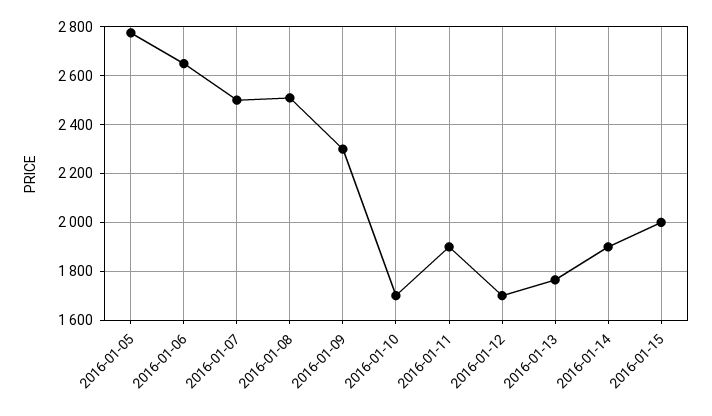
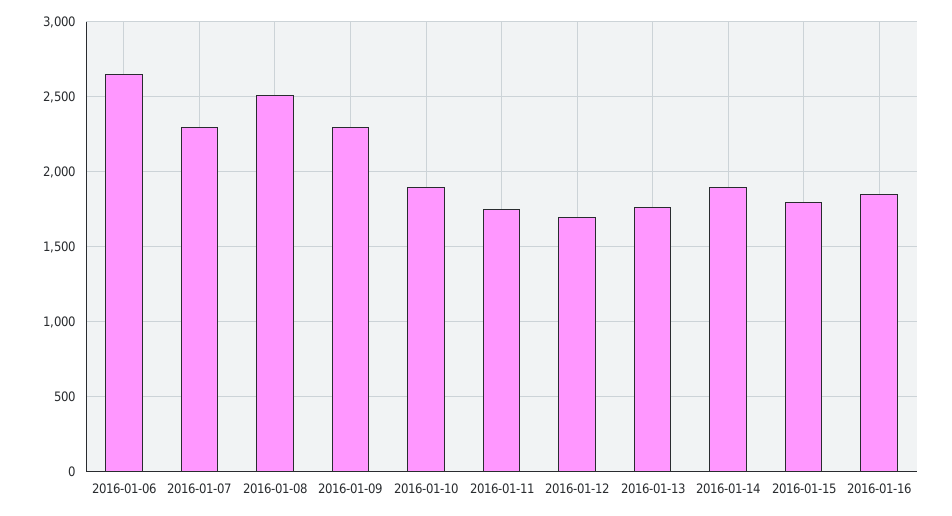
2016-01-05: 2775 -> none
2016-01-07: 2500 -> 2300
2016-01-10: 1700 -> 1900
2016-01-11: 1900 -> 1750
2016-01-15: 2000 -> 1800
2016-01-16: none -> 1850

